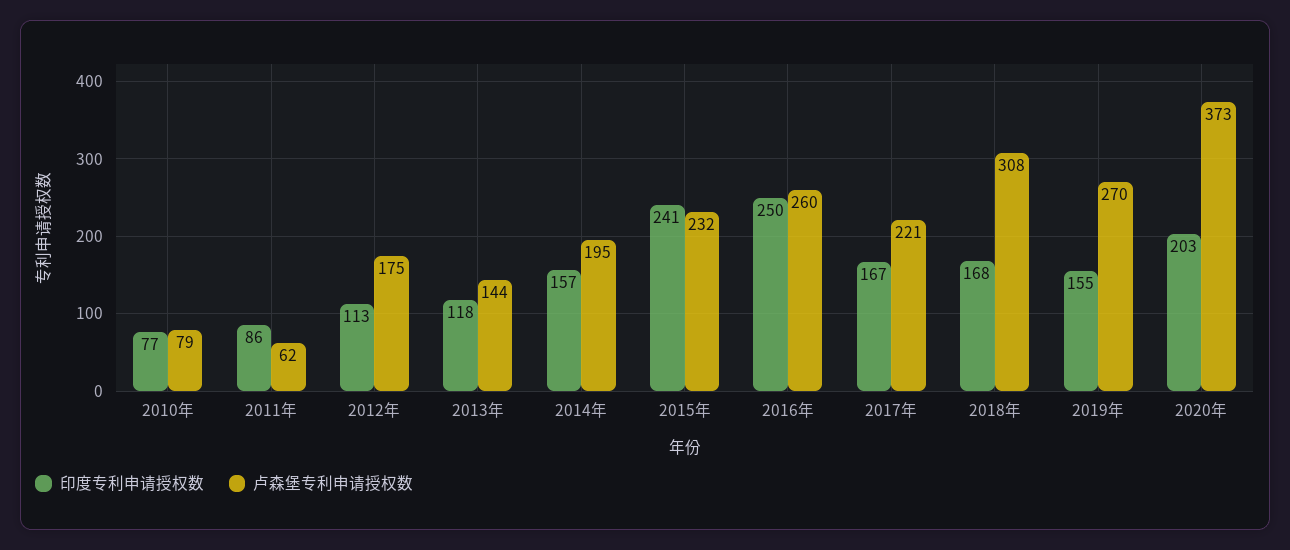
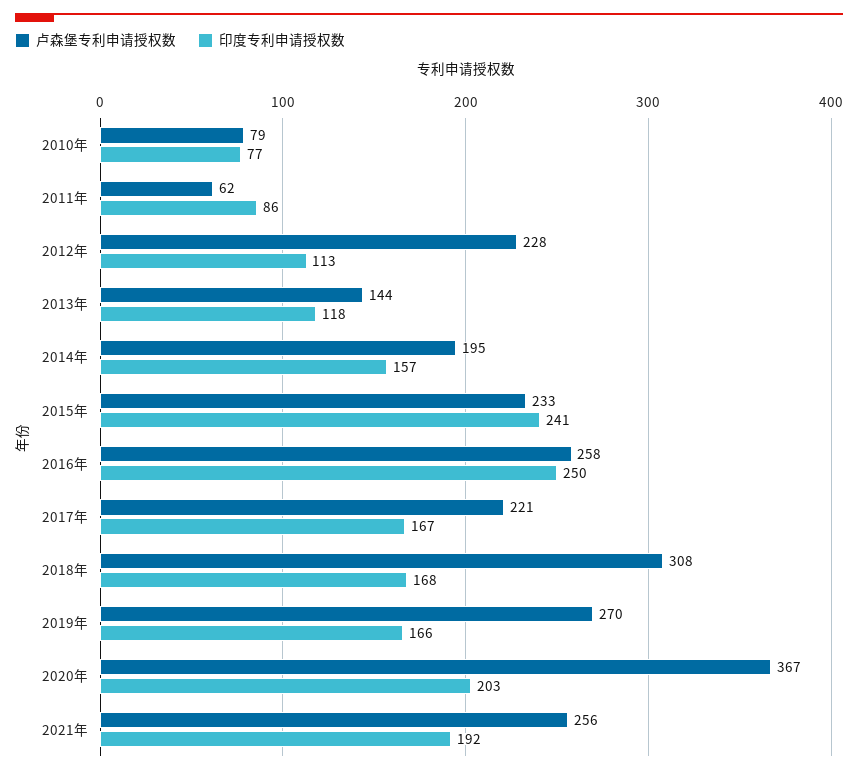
卢森堡专利申请授权数, 2012年: 175 -> 228
卢森堡专利申请授权数, 2015年: 232 -> 233
卢森堡专利申请授权数, 2016年: 260 -> 258
印度专利申请授权数, 2019年: 155 -> 166
卢森堡专利申请授权数, 2020年: 373 -> 367
卢森堡专利申请授权数, 2021年: none -> 256
印度专利申请授权数, 2021年: none -> 192

